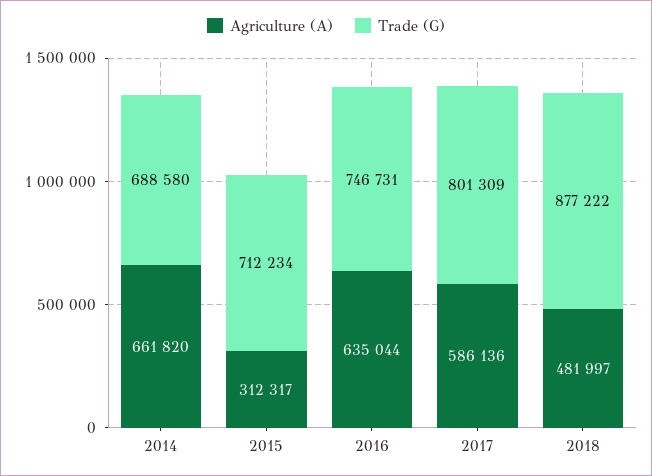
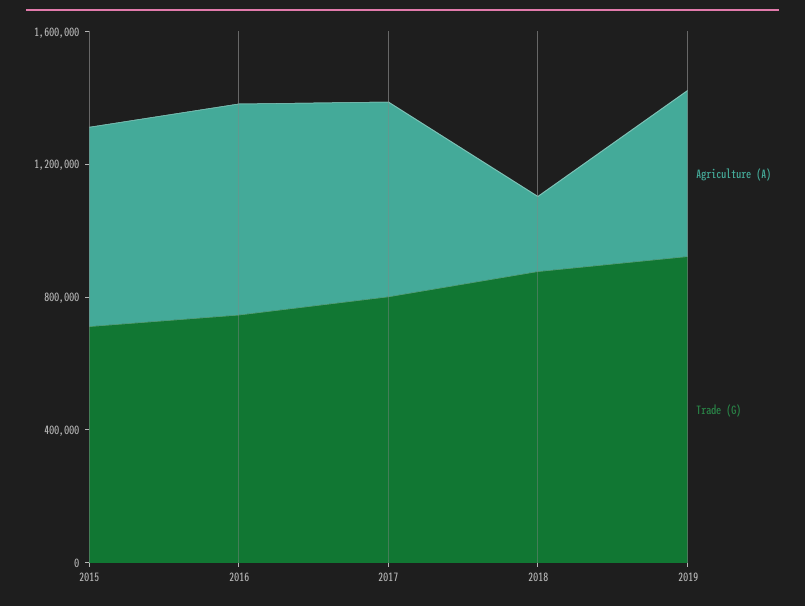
Agriculture (A), 2014: 661820 -> none
Trade (G), 2014: 688580 -> none
Agriculture (A), 2015: 312317 -> 600000
Agriculture (A), 2018: 481997 -> 200000
Agriculture (A), 2019: none -> 500000
Trade (G), 2019: none -> 900000

